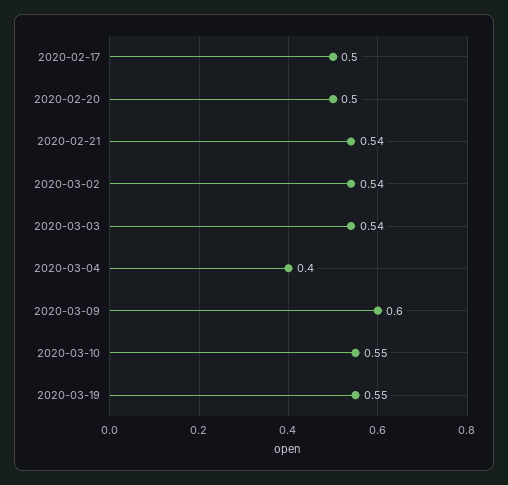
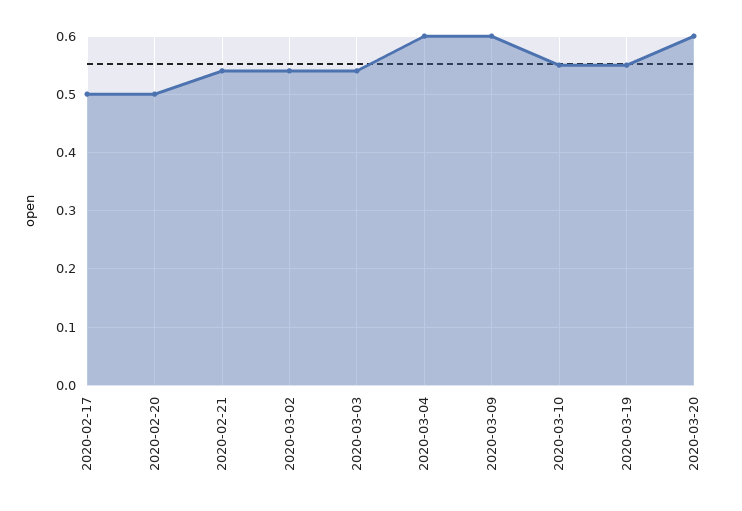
2020-03-04: 0.4 -> 0.6
2020-03-20: none -> 0.6

